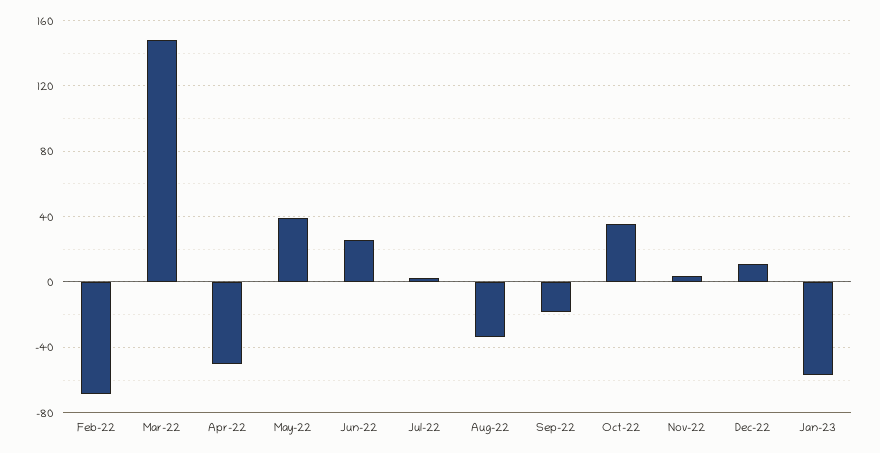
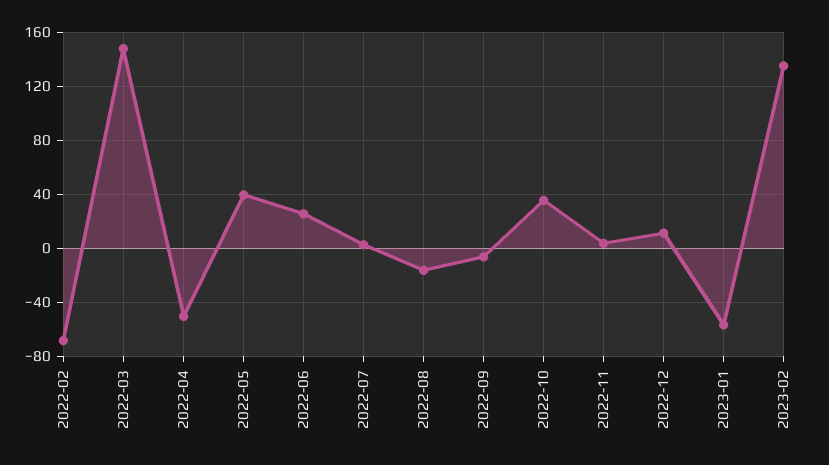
Aug-22: -35 -> -15
Sep-22: -20 -> -5
2023-02: none -> 135

